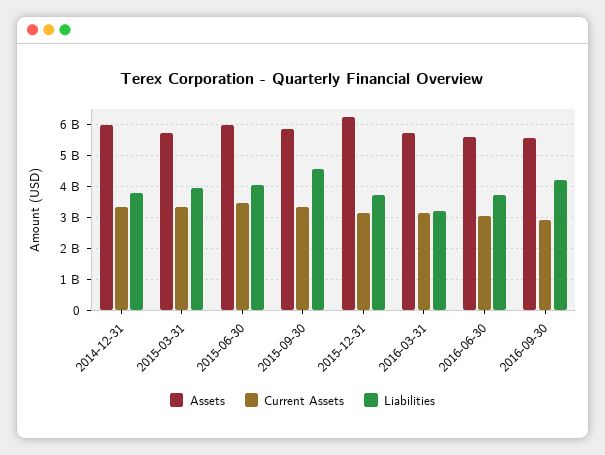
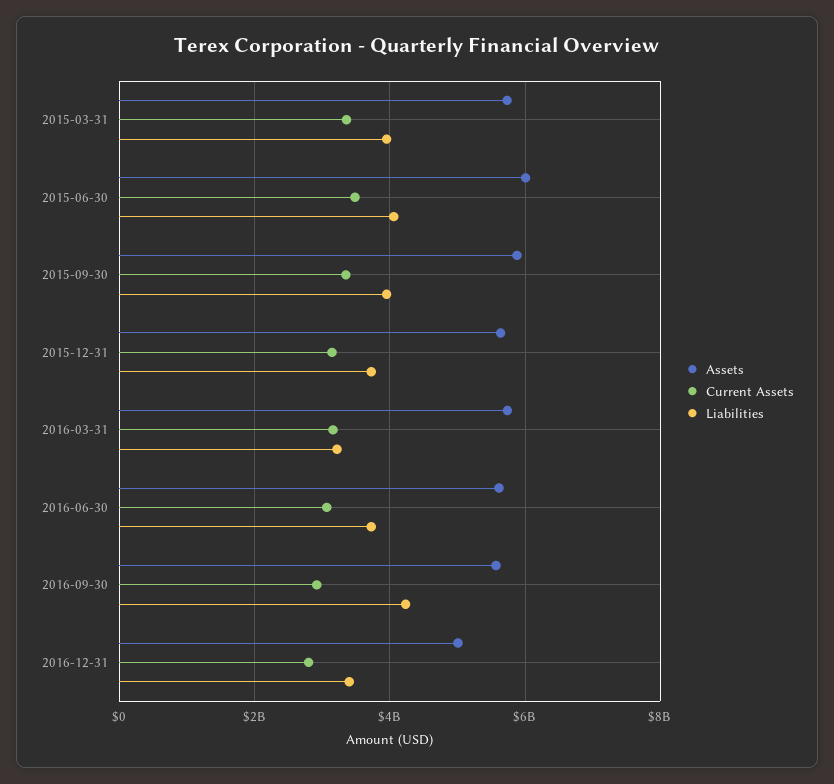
Assets, 2014-12-31: 6000000000 -> none
Current Assets, 2014-12-31: 3400000000 -> none
Liabilities, 2014-12-31: 3800000000 -> none
Liabilities, 2015-09-30: 4600000000 -> 4000000000
Assets, 2015-12-31: 6200000000 -> 5600000000
Assets, 2016-12-31: none -> 5000000000
Current Assets, 2016-12-31: none -> 2800000000
Liabilities, 2016-12-31: none -> 3400000000

